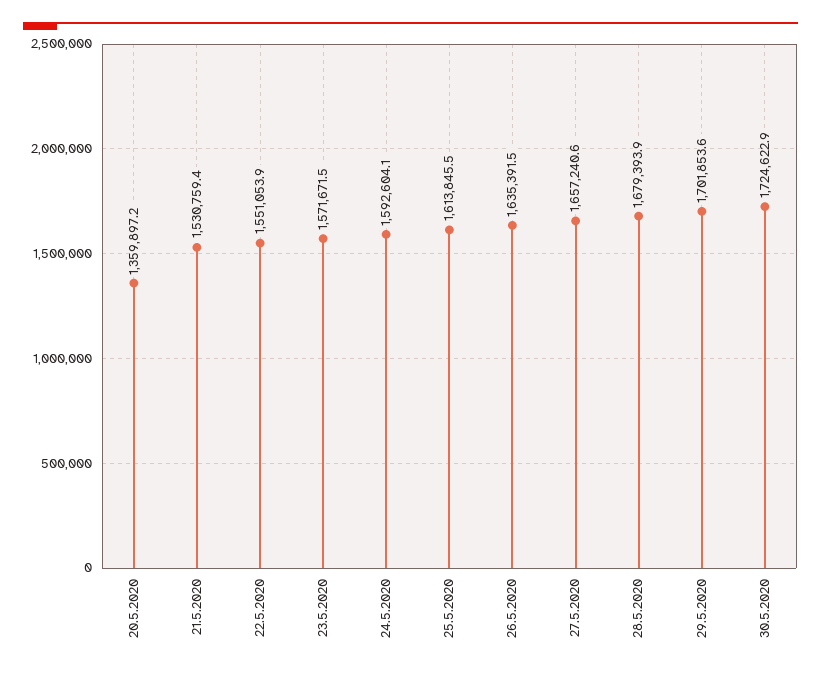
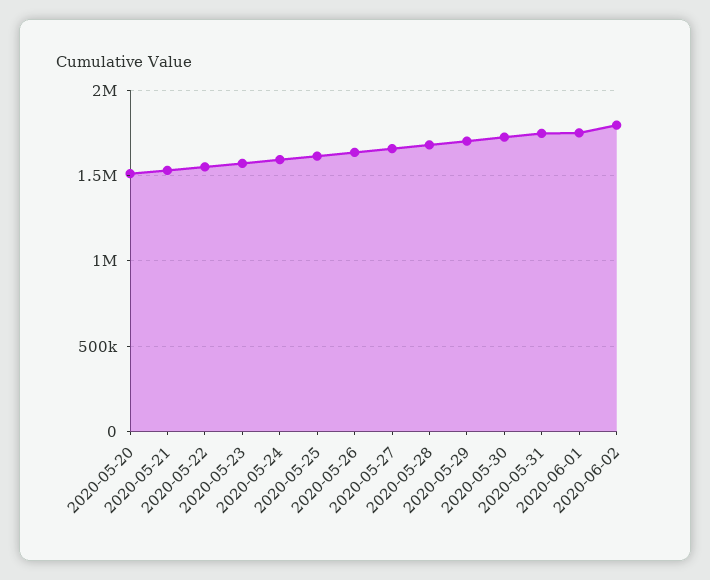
20.5.2020: 1359897.2 -> 1500000
2020-05-31: none -> 1750000
2020-06-01: none -> 1750000
2020-06-02: none -> 1800000

